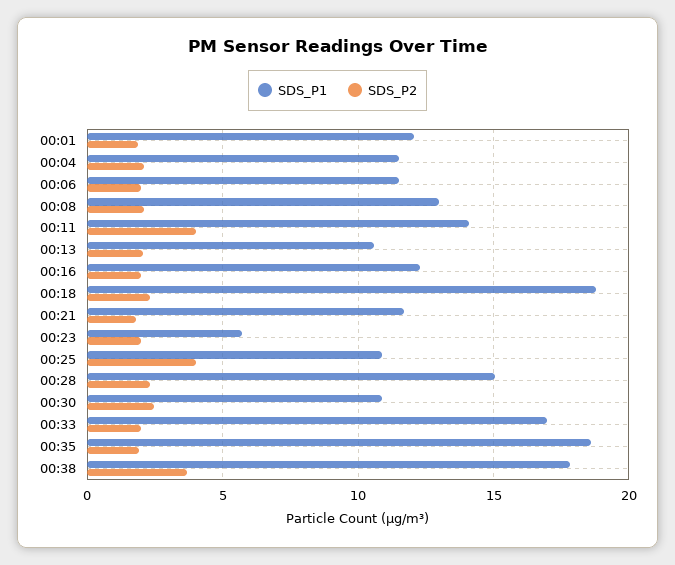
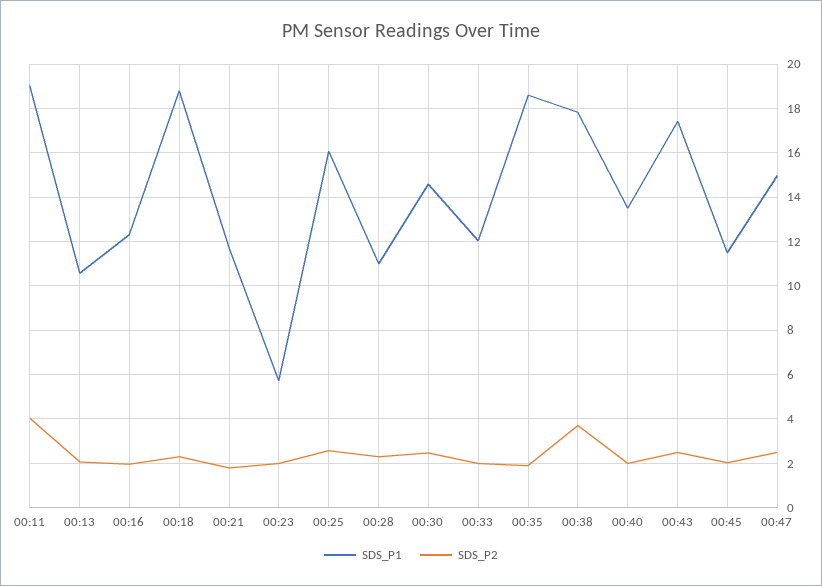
SDS_P1, 00:01: 12 -> none
SDS_P2, 00:01: 2 -> none
SDS_P1, 00:04: 11.5 -> none
SDS_P2, 00:04: 2 -> none
SDS_P1, 00:06: 11.5 -> none
SDS_P2, 00:06: 2 -> none
SDS_P1, 00:08: 13 -> none
SDS_P2, 00:08: 2 -> none
SDS_P1, 00:11: 14 -> 19
SDS_P1, 00:25: 11 -> 16
SDS_P2, 00:25: 4 -> 2.5
SDS_P1, 00:28: 15 -> 11
SDS_P1, 00:30: 11 -> 14.5
SDS_P1, 00:33: 17 -> 12
SDS_P1, 00:40: none -> 13.5
SDS_P2, 00:40: none -> 2
SDS_P1, 00:43: none -> 17.5
SDS_P2, 00:43: none -> 2.5
SDS_P1, 00:45: none -> 11.5
SDS_P2, 00:45: none -> 2
SDS_P1, 00:47: none -> 15
SDS_P2, 00:47: none -> 2.5

